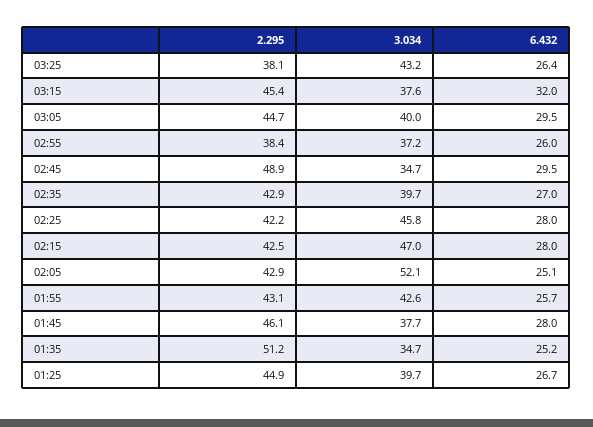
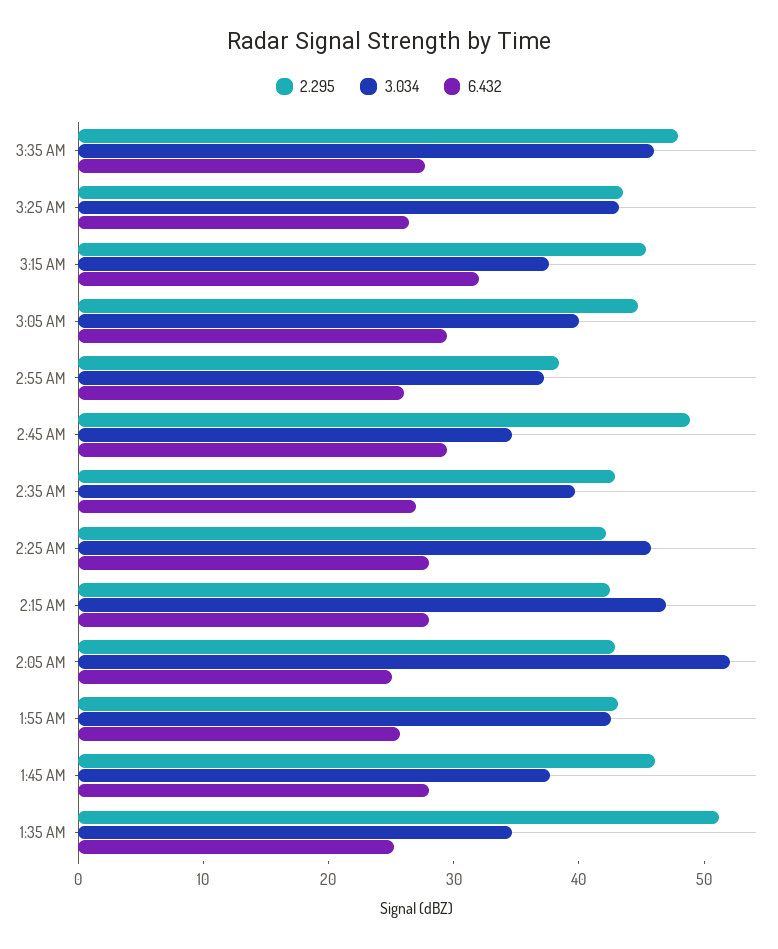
2.295, 03:25: 38.1 -> 44
2.295, 01:25: 44.9 -> none
3.034, 01:25: 39.7 -> none
6.432, 01:25: 26.7 -> none
2.295, 3:35 AM: none -> 48
3.034, 3:35 AM: none -> 46
6.432, 3:35 AM: none -> 28

